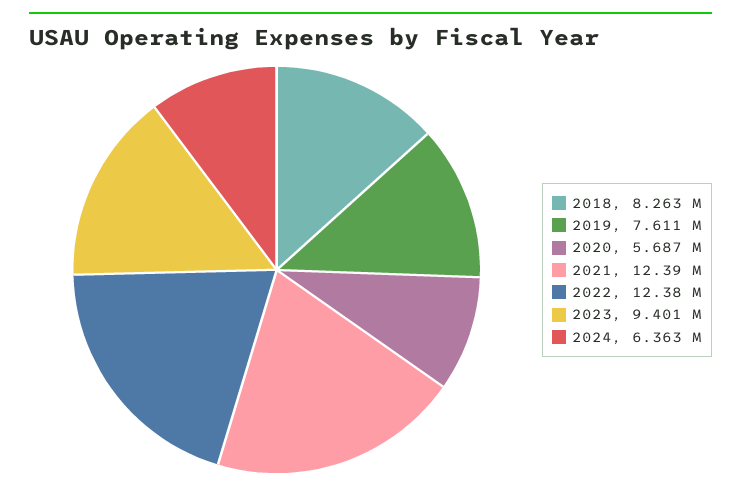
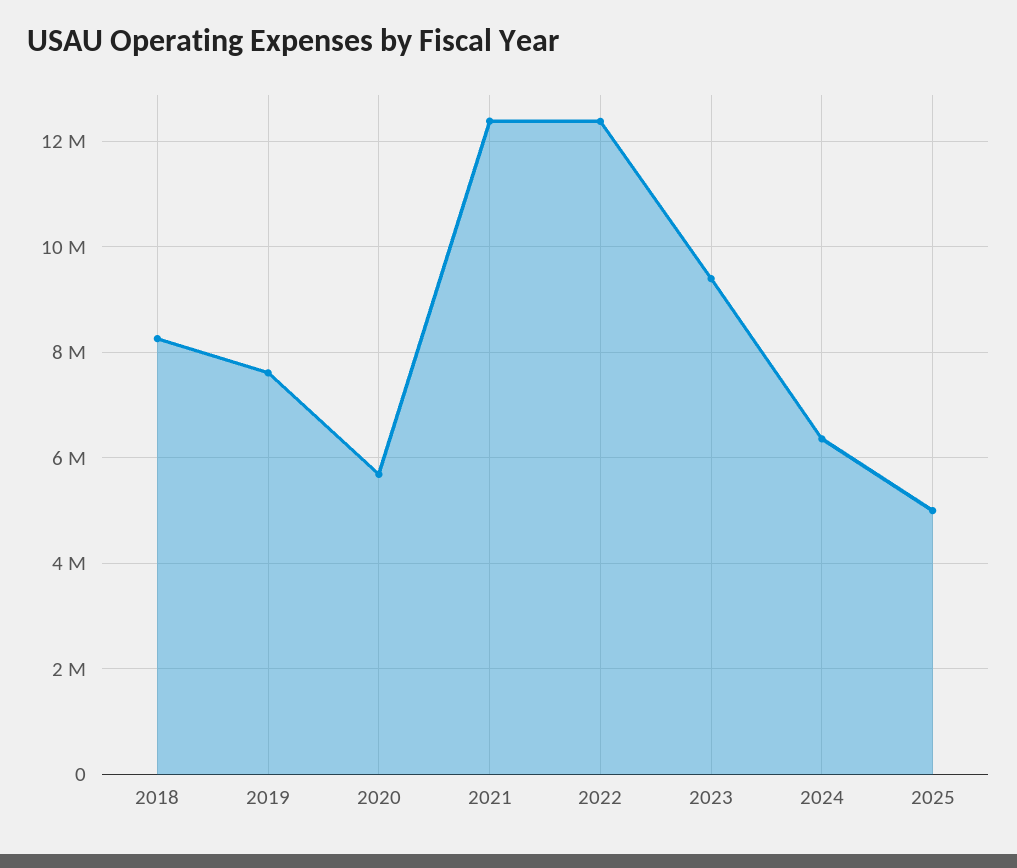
2025: none -> 5000000

